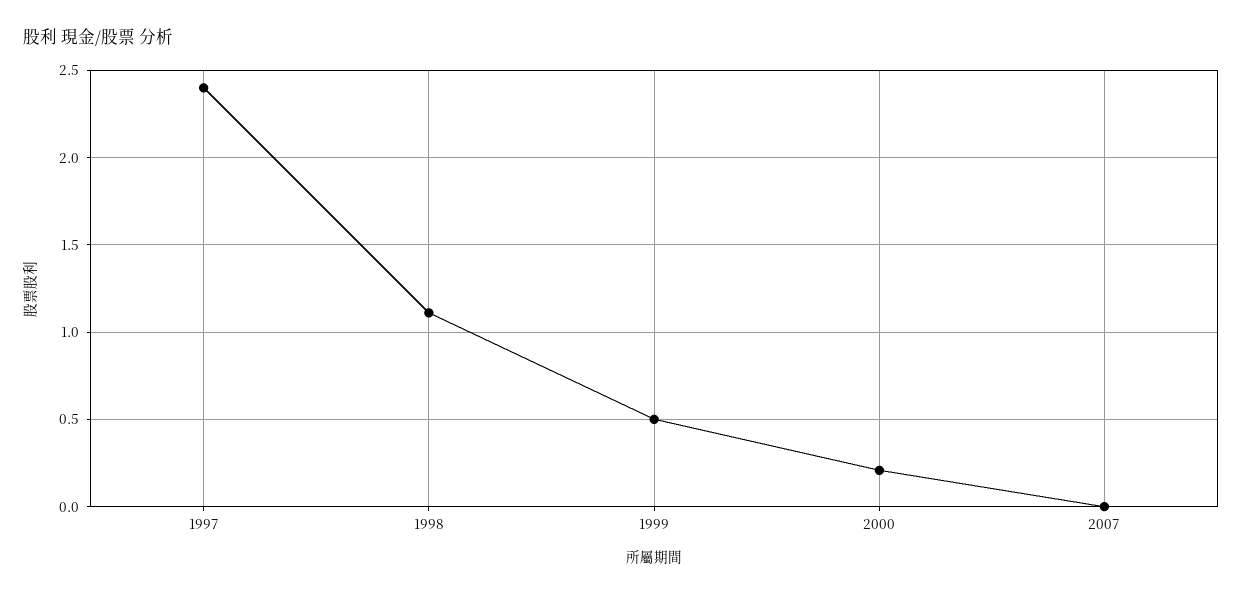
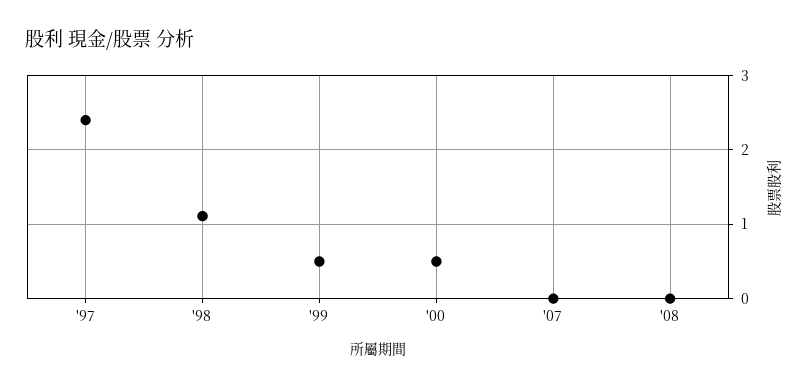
2000: 0.2 -> 0.5
'08: none -> 0

